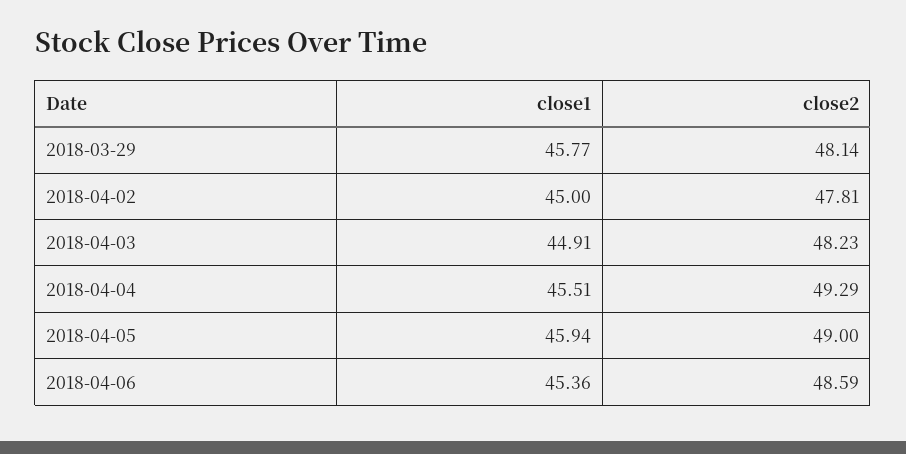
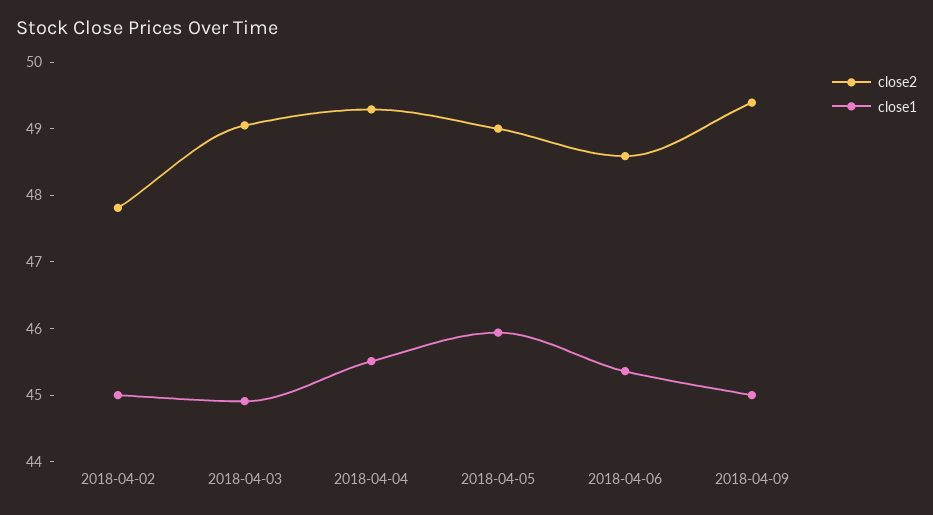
close1, 2018-03-29: 45.77 -> none
close2, 2018-03-29: 48.14 -> none
close2, 2018-04-03: 48.23 -> 49
close2, 2018-04-09: none -> 49.4
close1, 2018-04-09: none -> 45

